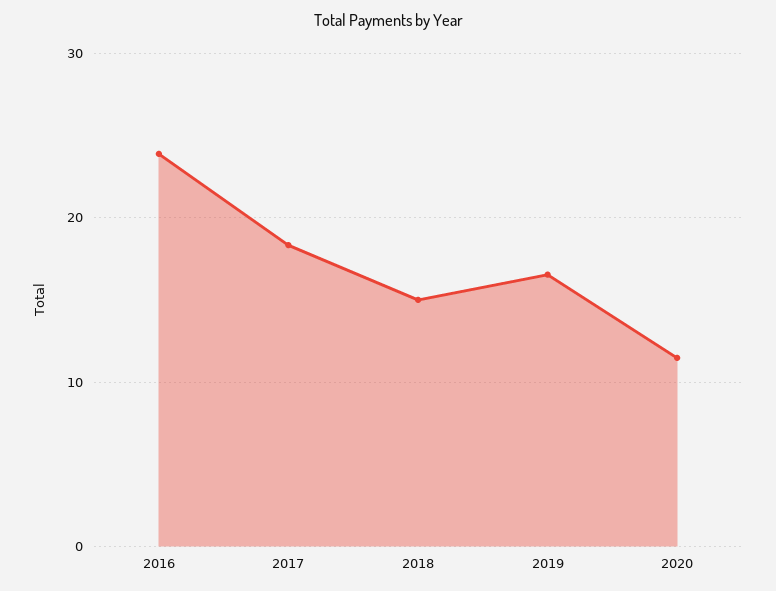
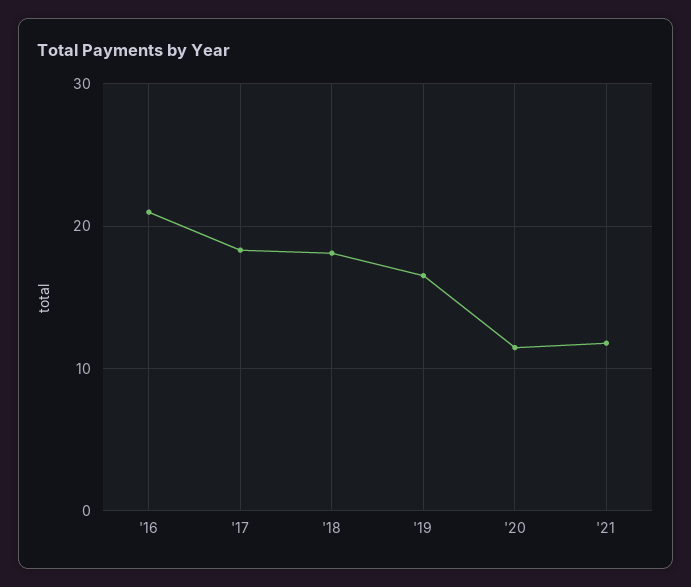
2016: 24 -> 21
2018: 15 -> 18
'21: none -> 12

